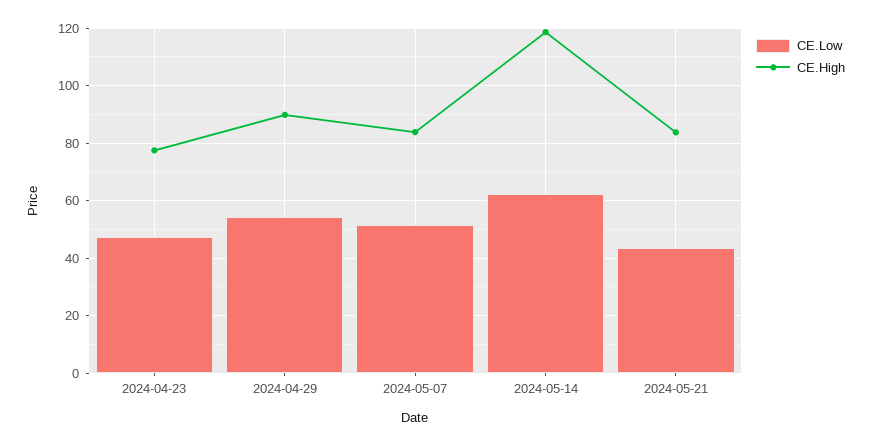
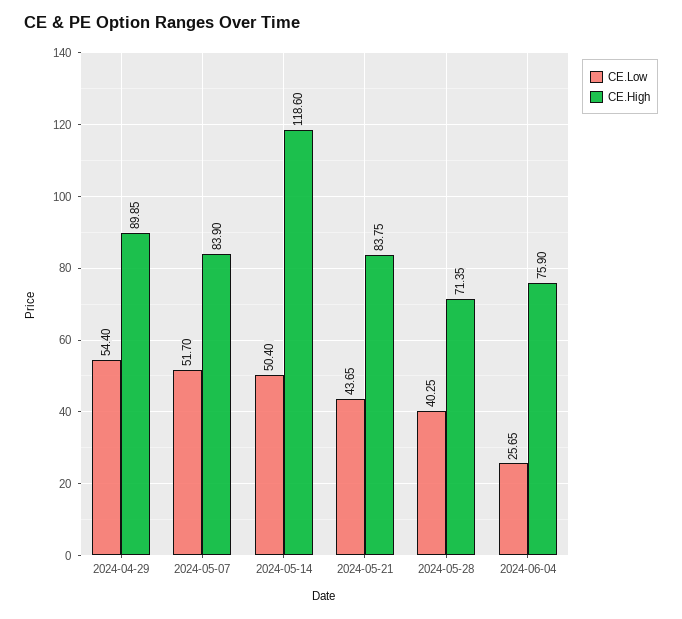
CE.Low, 2024-04-23: 47.5 -> none
CE.High, 2024-04-23: 77.5 -> none
CE.Low, 2024-05-14: 62.5 -> 50.4
CE.Low, 2024-05-28: none -> 40.25
CE.High, 2024-05-28: none -> 71.35
CE.Low, 2024-06-04: none -> 25.65
CE.High, 2024-06-04: none -> 75.9

